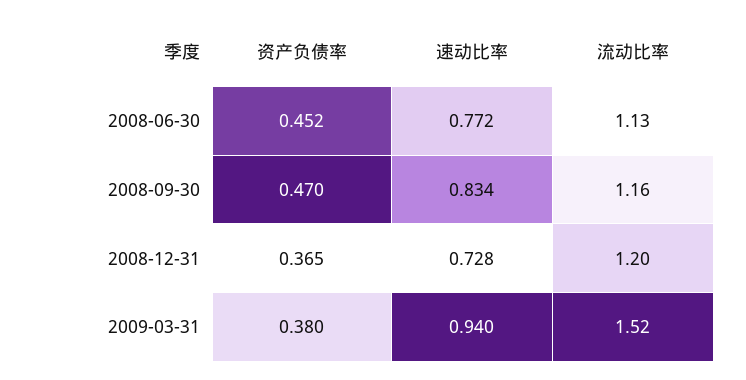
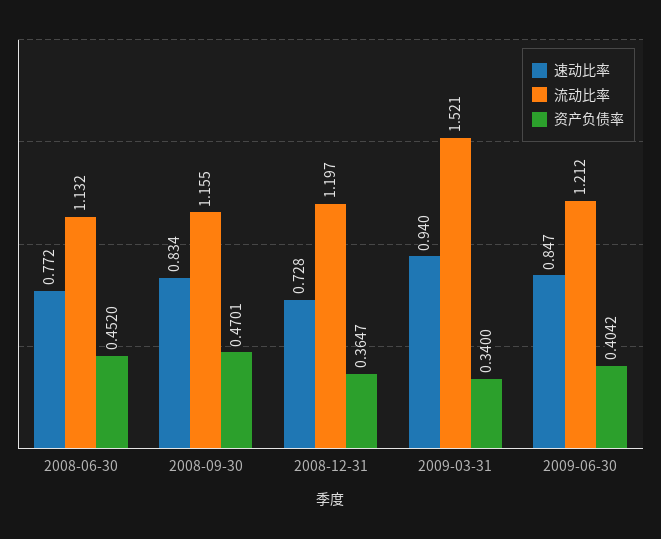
资产负债率, 2009-03-31: 0.38 -> 0.34
速动比率, 2009-06-30: none -> 0.847
流动比率, 2009-06-30: none -> 1.212
资产负债率, 2009-06-30: none -> 0.4042

